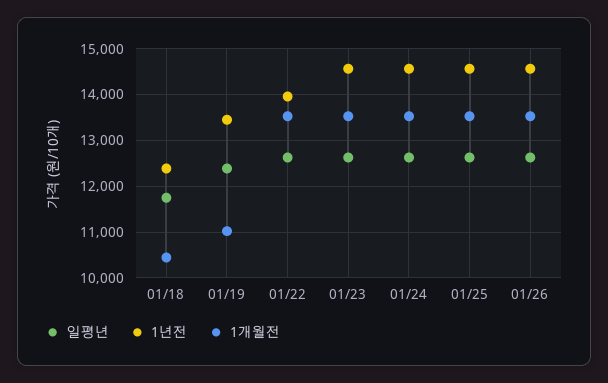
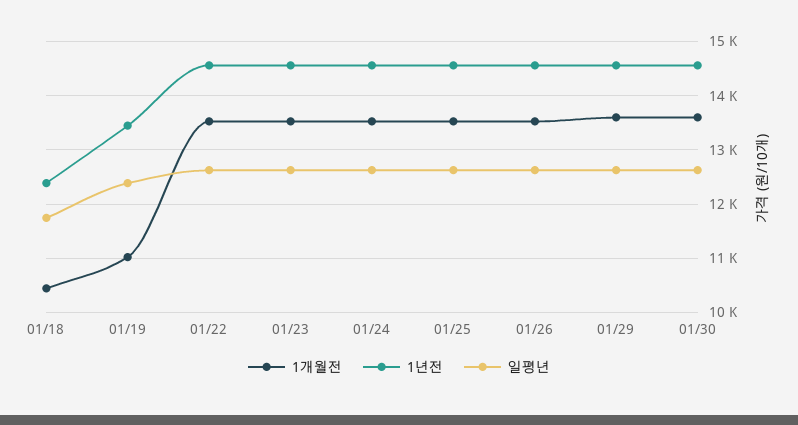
1년전, 01/22: 14000 -> 14600
1개월전, 01/29: none -> 13600
1년전, 01/29: none -> 14600
일평년, 01/29: none -> 12600
1개월전, 01/30: none -> 13600
1년전, 01/30: none -> 14600
일평년, 01/30: none -> 12600

